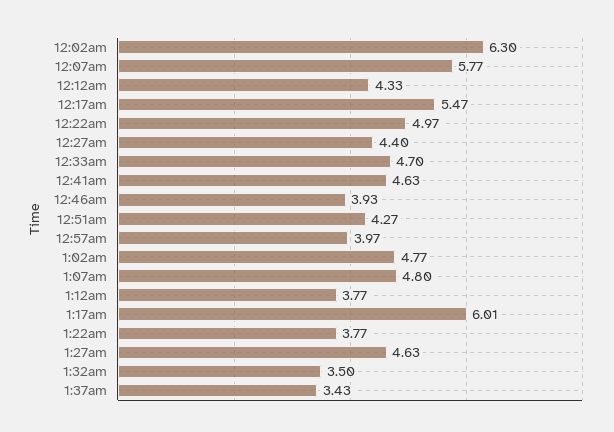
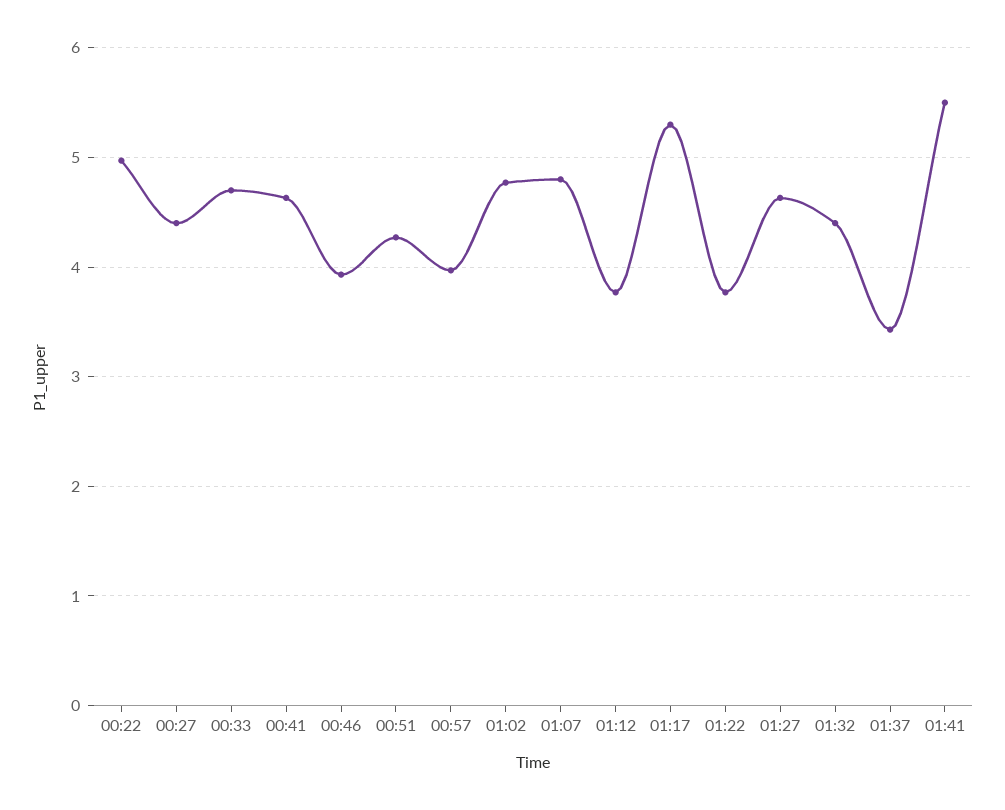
12:02am: 6.3 -> none
12:07am: 5.77 -> none
12:12am: 4.33 -> none
12:17am: 5.47 -> none
1:17am: 6.01 -> 5.3
1:32am: 3.5 -> 4.4
01:41: none -> 5.5

